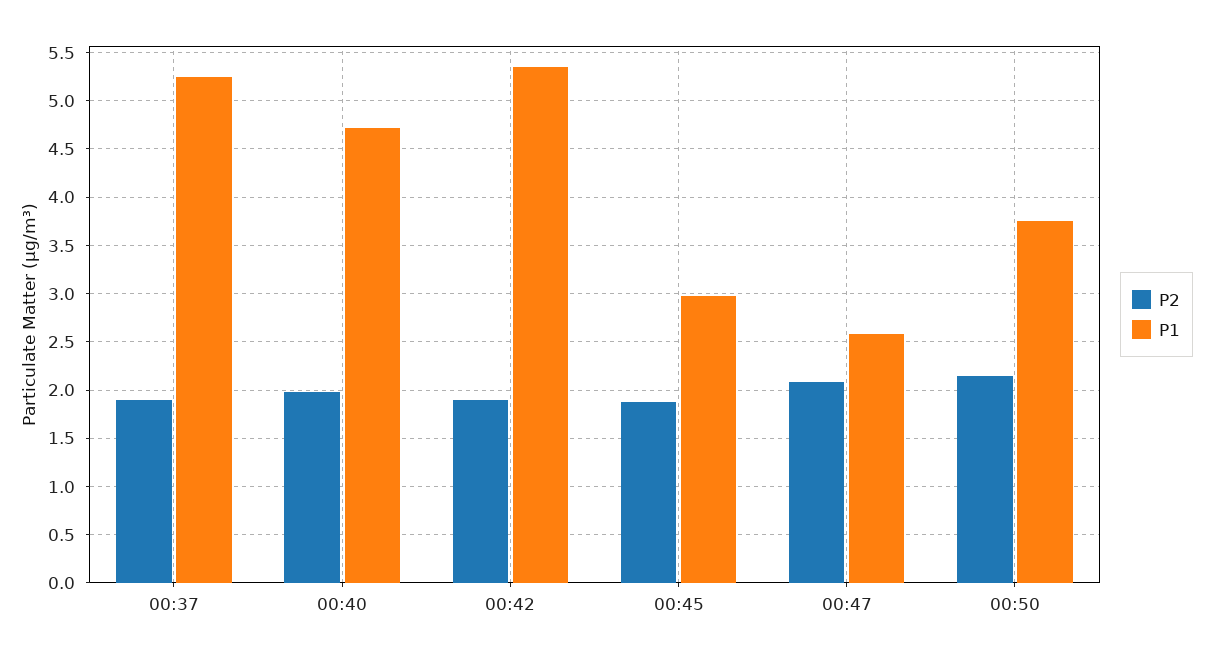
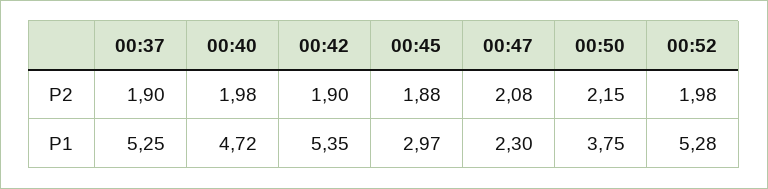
P1, 00:47: 2.6 -> 2.3
P2, 00:52: none -> 1.98
P1, 00:52: none -> 5.28

